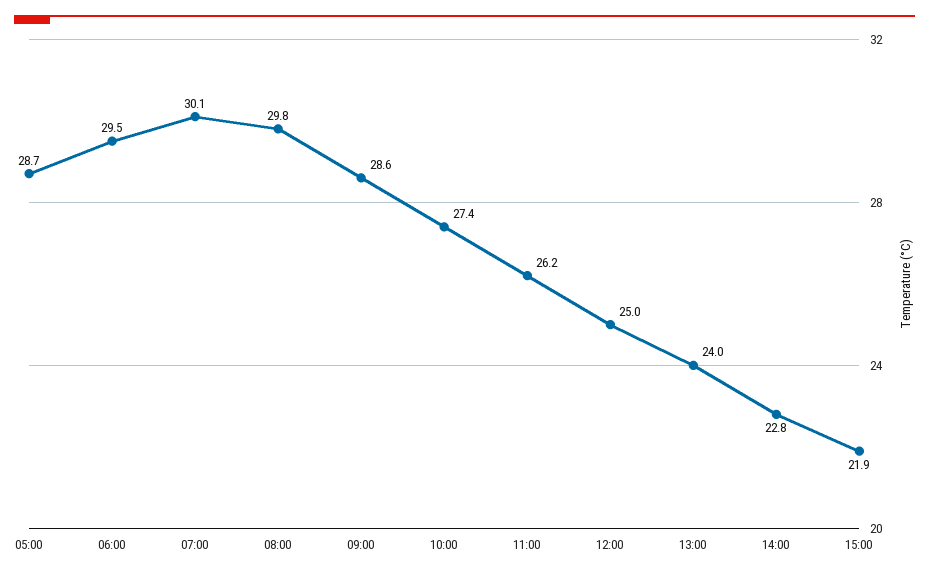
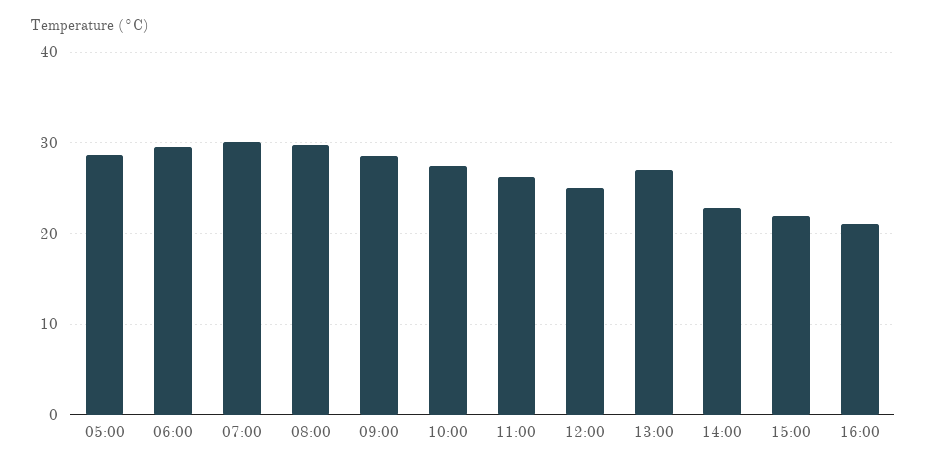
13:00: 24 -> 27
16:00: none -> 21

